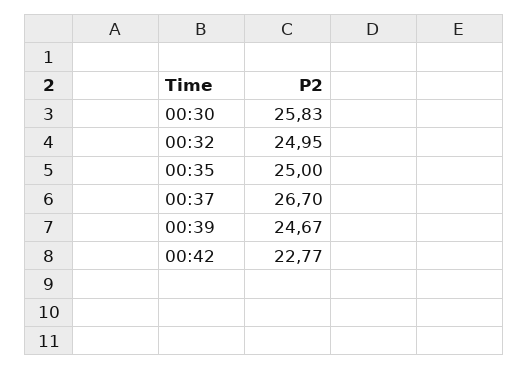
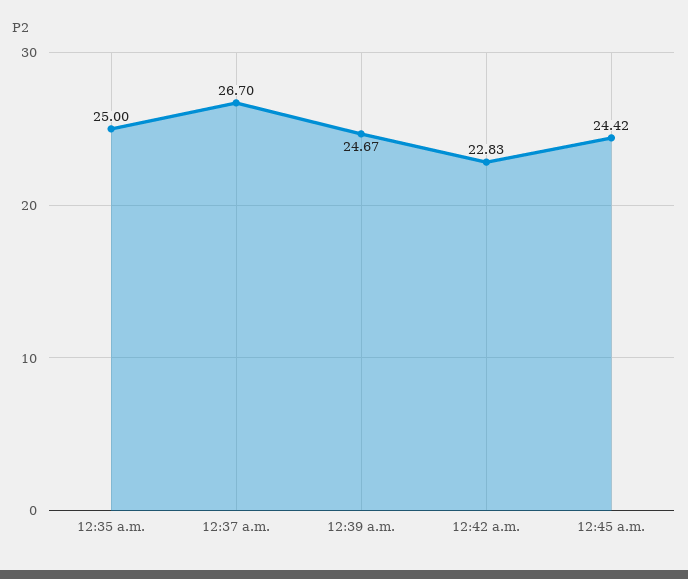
00:30: 25.83 -> none
00:32: 24.95 -> none
00:42: 22.77 -> 22.83
12:45 a.m.: none -> 24.42

